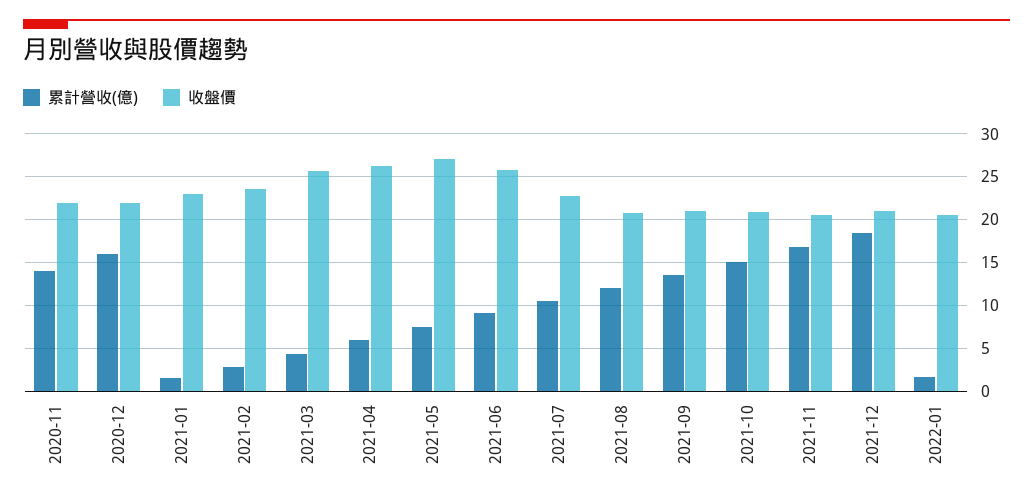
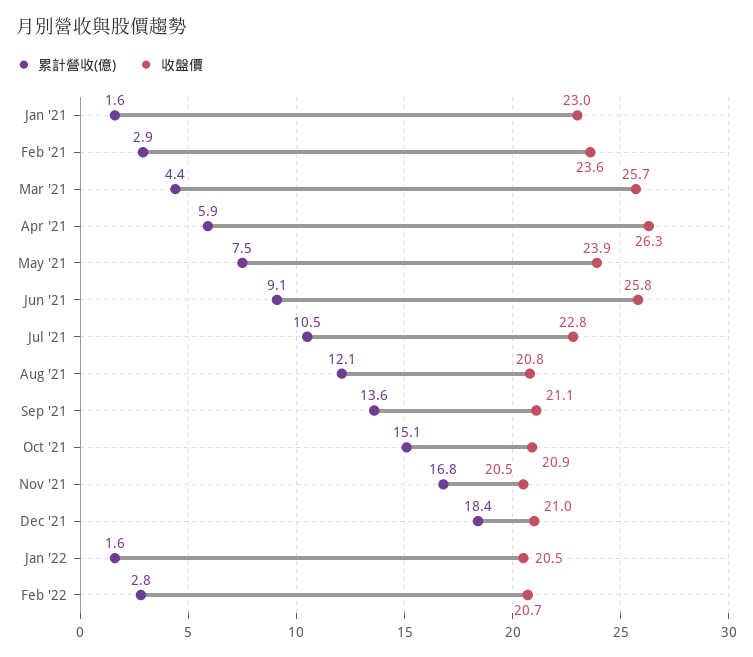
累計營收(億), 2020-11: 14 -> none
收盤價, 2020-11: 22 -> none
累計營收(億), 2020-12: 16 -> none
收盤價, 2020-12: 22 -> none
收盤價, 2021-05: 27 -> 23.9
累計營收(億), Feb '22: none -> 2.8
收盤價, Feb '22: none -> 20.7

